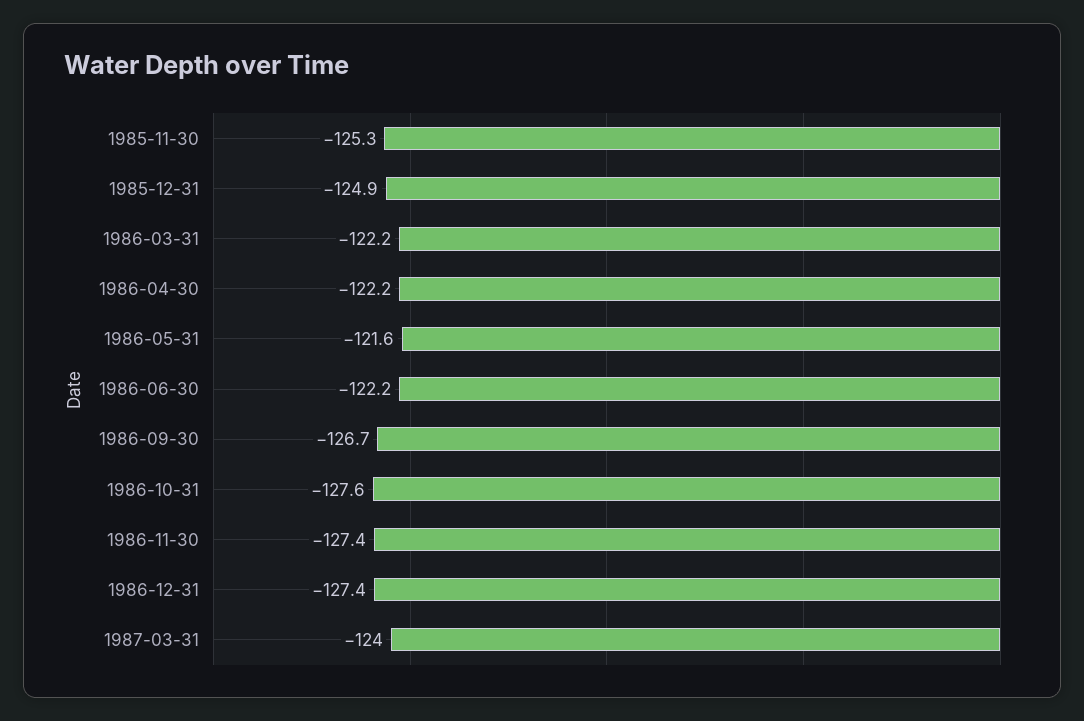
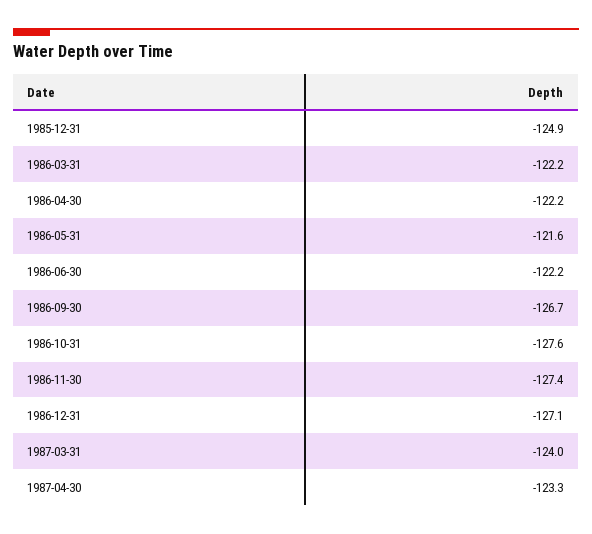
1985-11-30: -125.3 -> none
1986-12-31: -127.4 -> -127.1
1987-04-30: none -> -123.3

